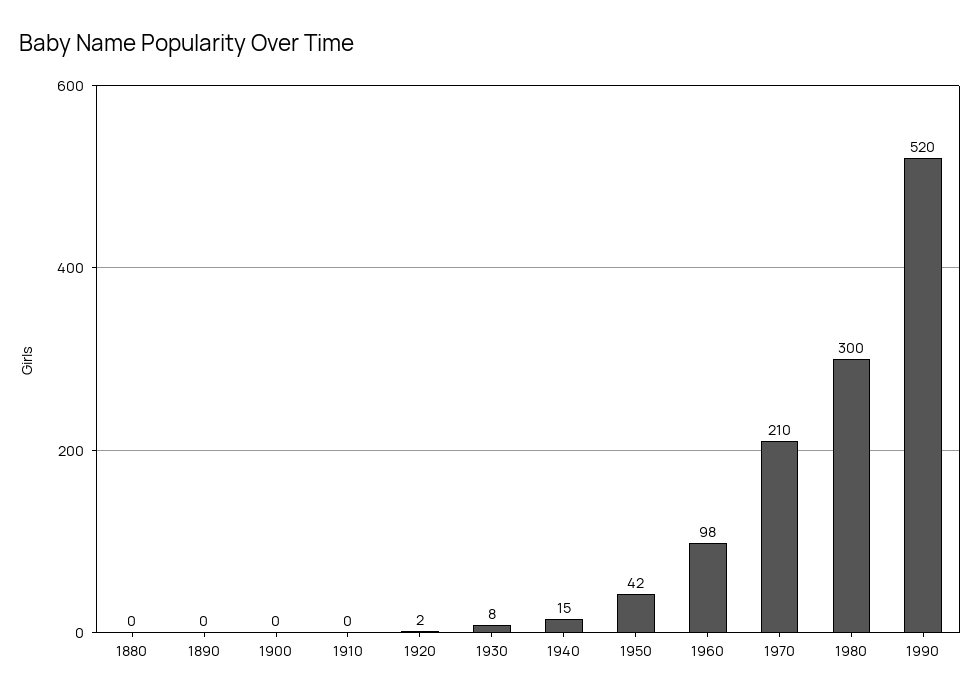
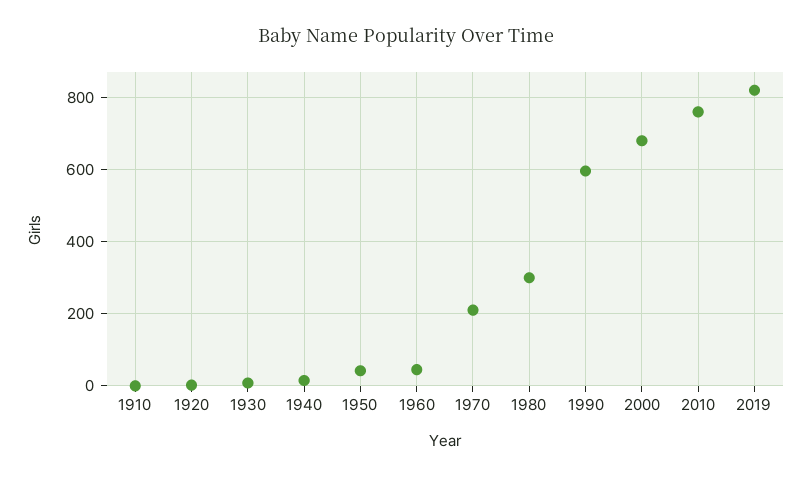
1880: 0 -> none
1890: 0 -> none
1900: 0 -> none
1960: 98 -> 40
1990: 520 -> 600
2000: none -> 680
2010: none -> 760
2019: none -> 820

